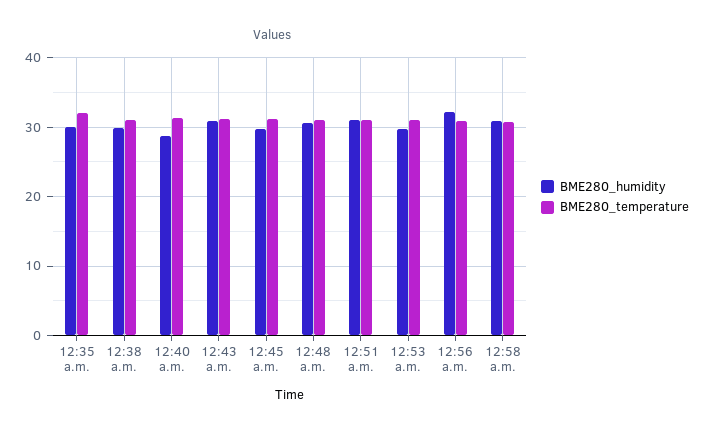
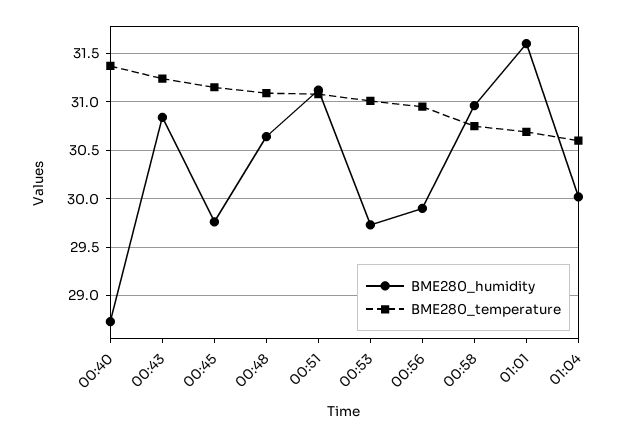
BME280_humidity, 12:35 a.m.: 30 -> none
BME280_temperature, 12:35 a.m.: 32 -> none
BME280_humidity, 12:38 a.m.: 30 -> none
BME280_temperature, 12:38 a.m.: 31 -> none
BME280_humidity, 12:56 a.m.: 32 -> 29.9
BME280_humidity, 01:01: none -> 31.6
BME280_temperature, 01:01: none -> 30.7
BME280_humidity, 01:04: none -> 30
BME280_temperature, 01:04: none -> 30.6

